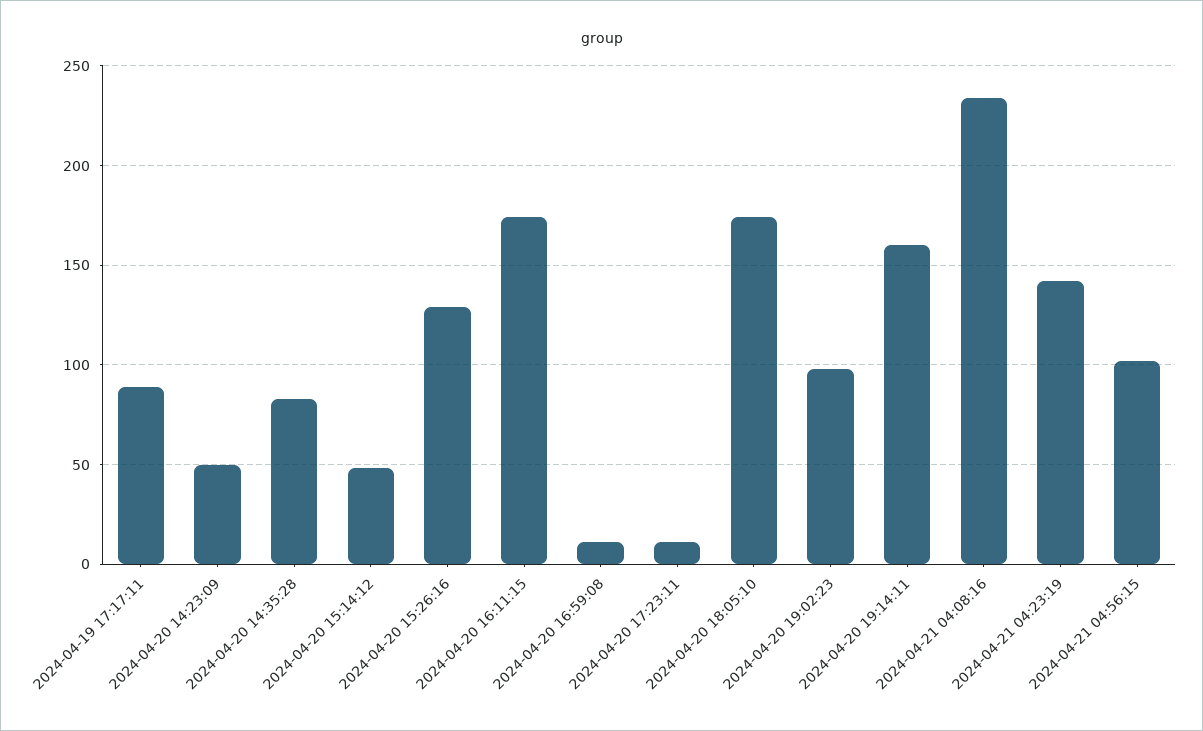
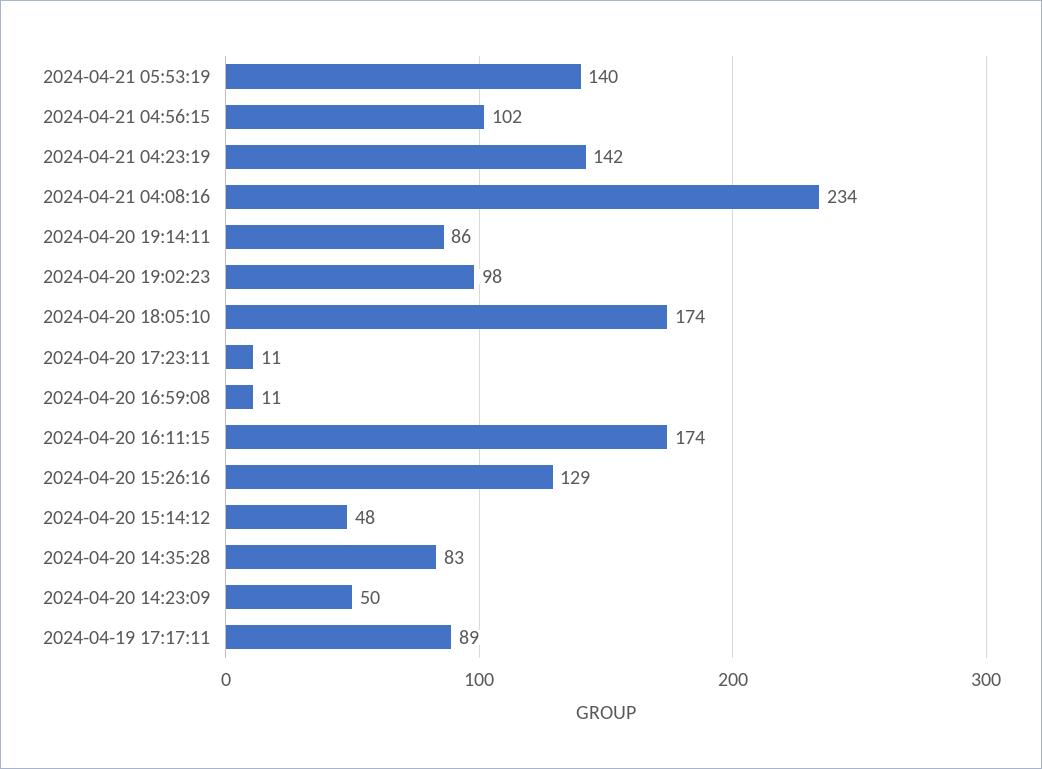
2024-04-20 19:14:11: 160 -> 86
2024-04-21 05:53:19: none -> 140

